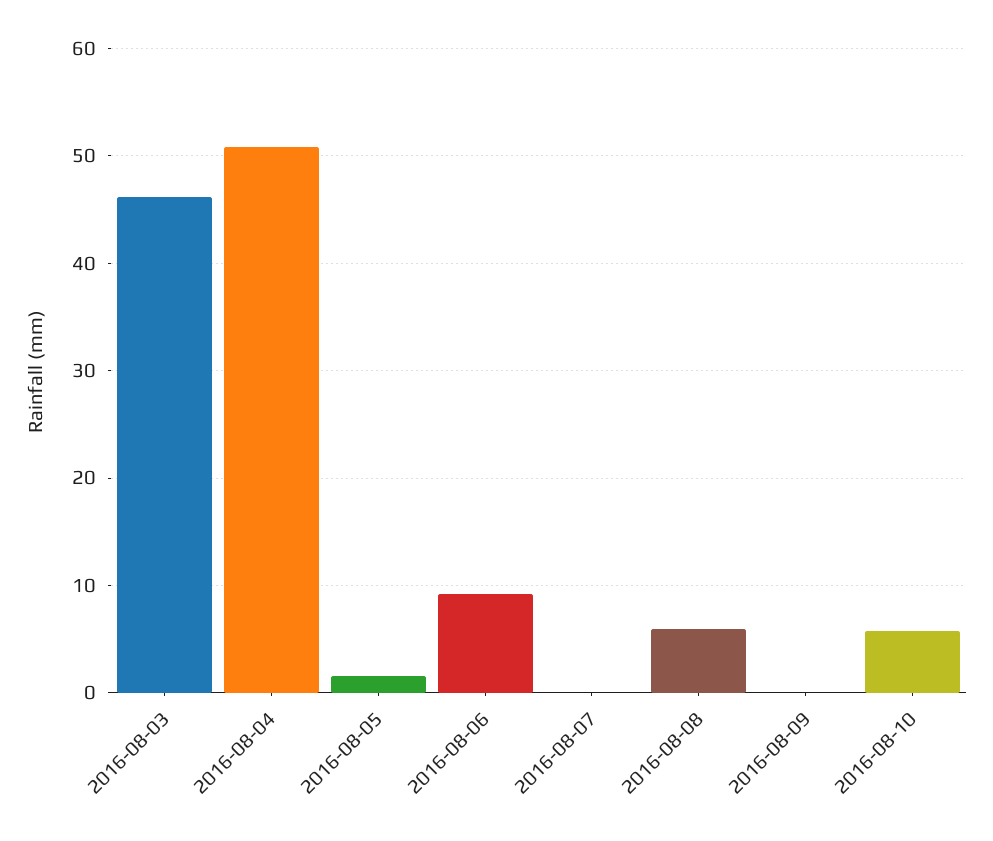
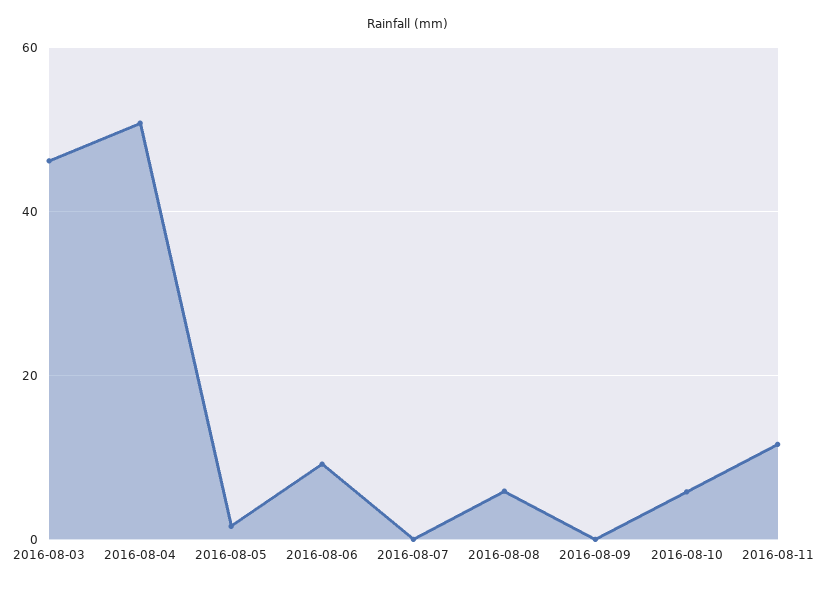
2016-08-11: none -> 12

